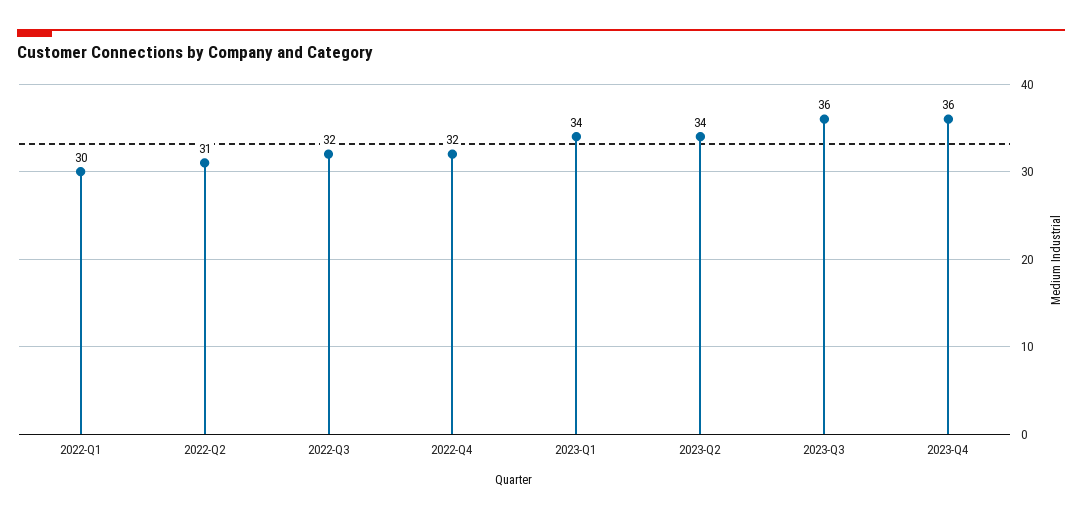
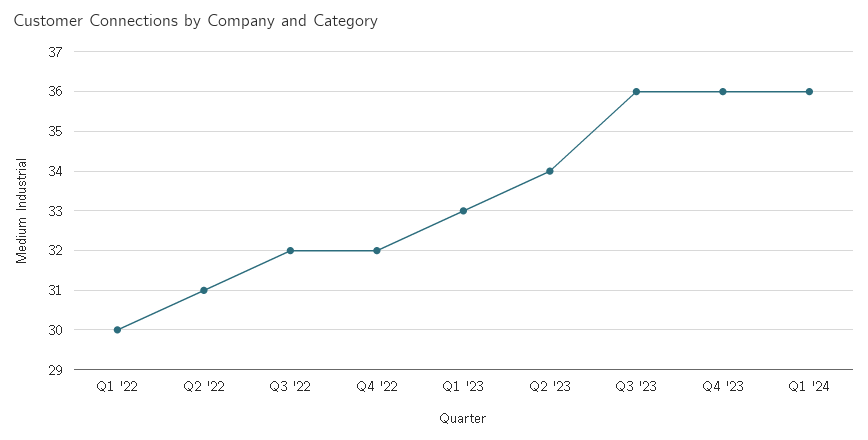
2023-Q1: 34 -> 33
Q1 '24: none -> 36

